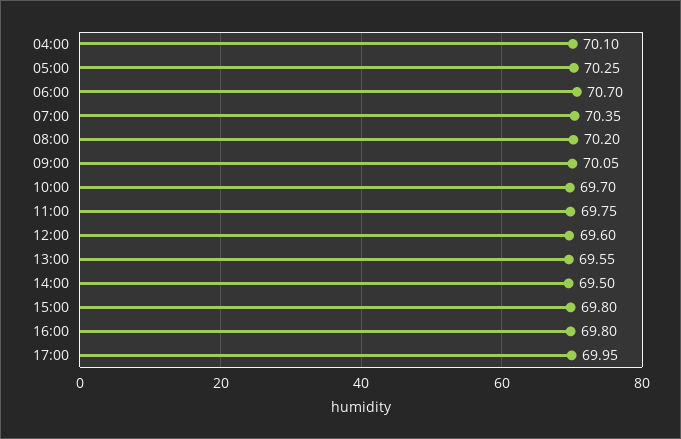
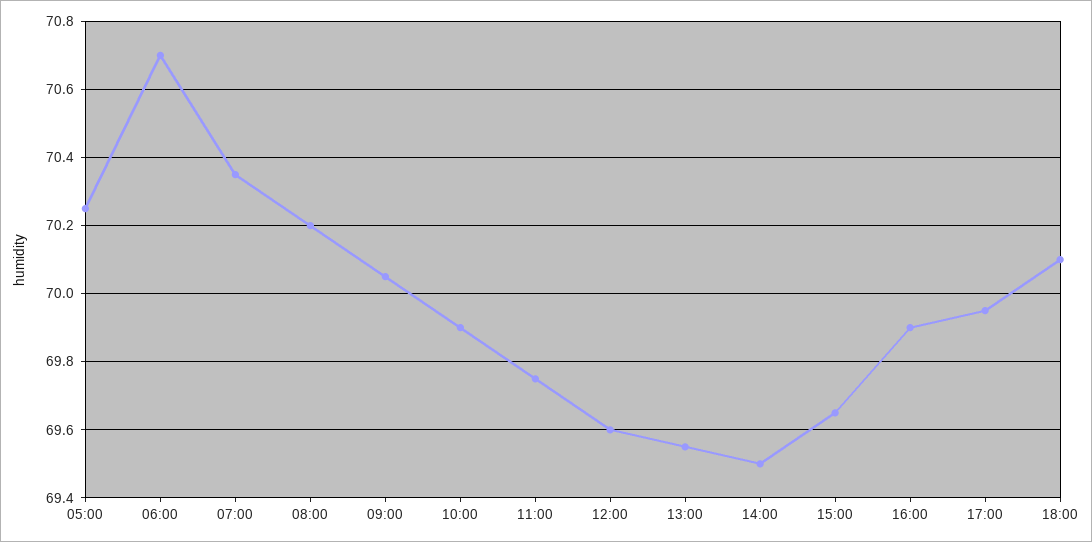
04:00: 70.1 -> none
10:00: 69.7 -> 69.9
15:00: 69.8 -> 69.65
16:00: 69.8 -> 69.9
18:00: none -> 70.1

